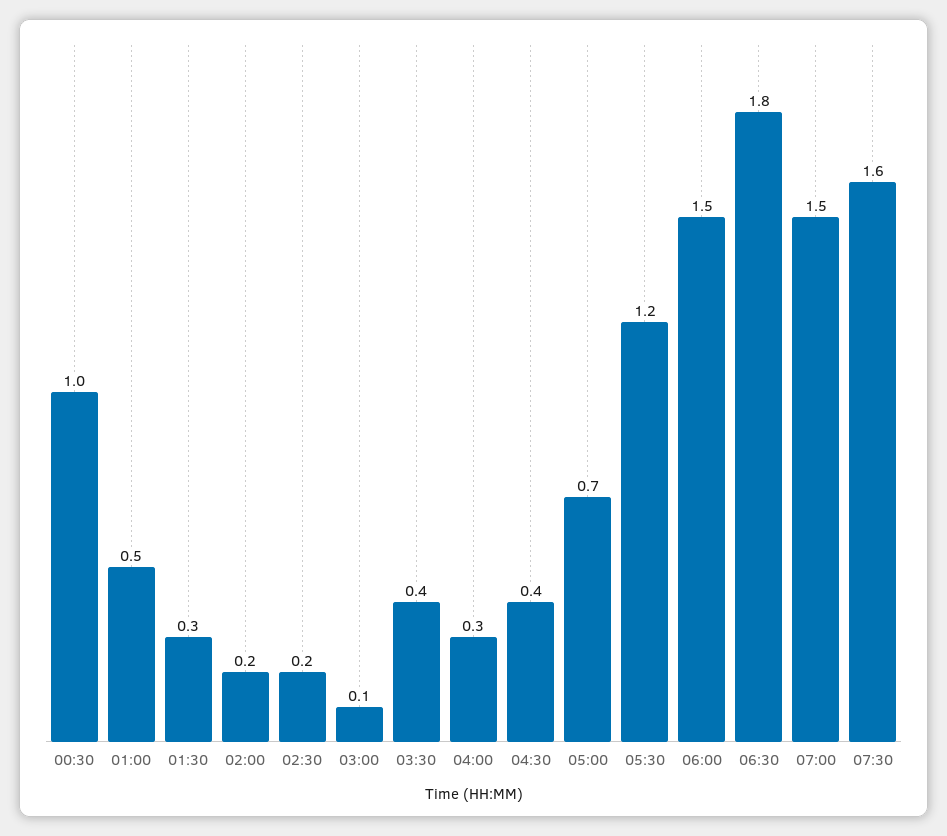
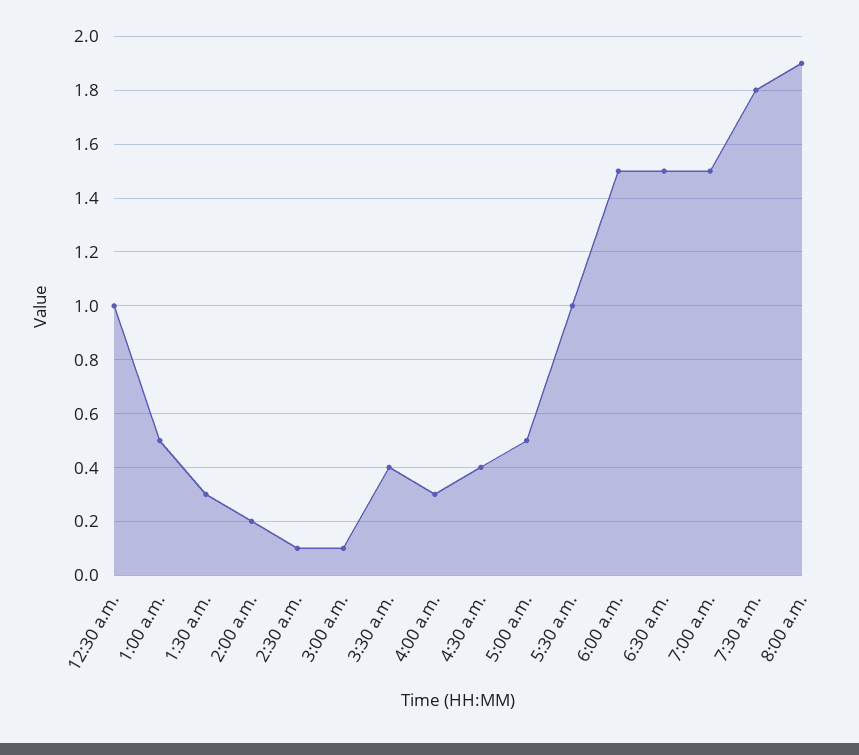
02:30: 0.2 -> 0.1
05:00: 0.7 -> 0.5
05:30: 1.2 -> 1
06:30: 1.8 -> 1.5
07:30: 1.6 -> 1.8
8:00 a.m.: none -> 1.9

